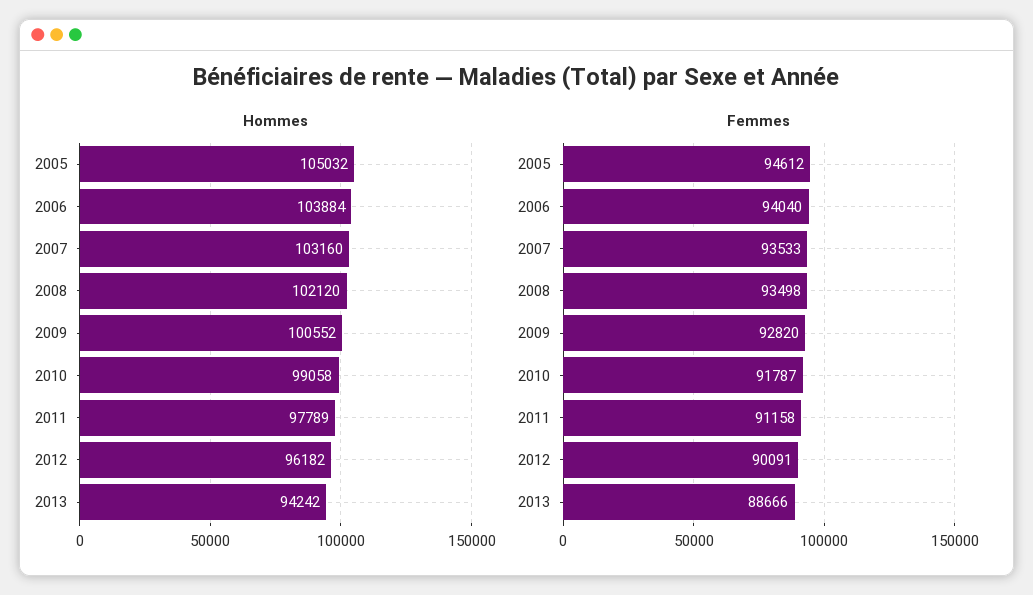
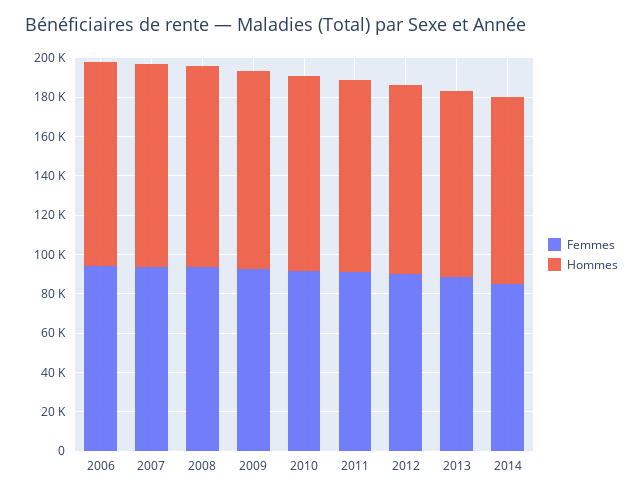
Hommes, 2005: 105032 -> none
Femmes, 2005: 94612 -> none
Femmes, 2014: none -> 85000
Hommes, 2014: none -> 95000

